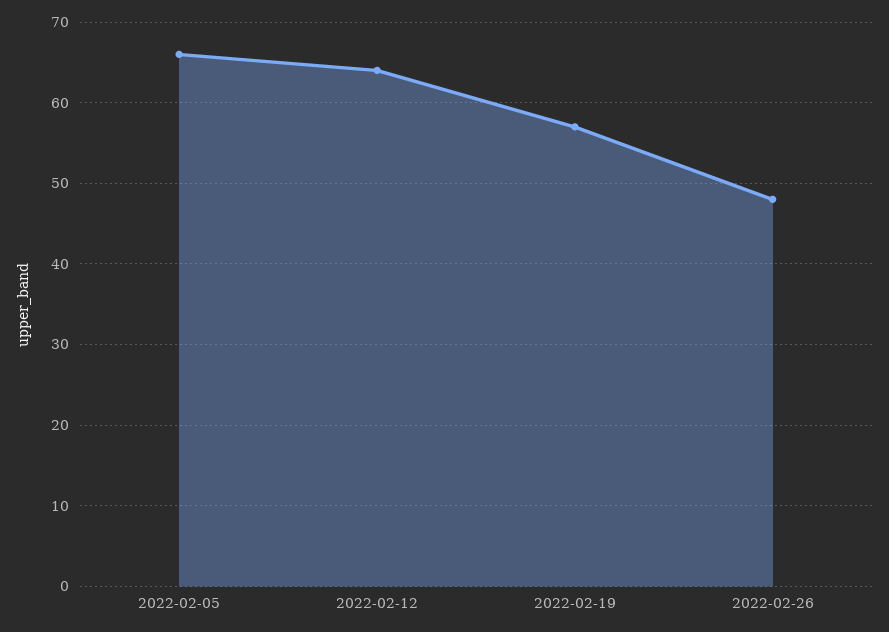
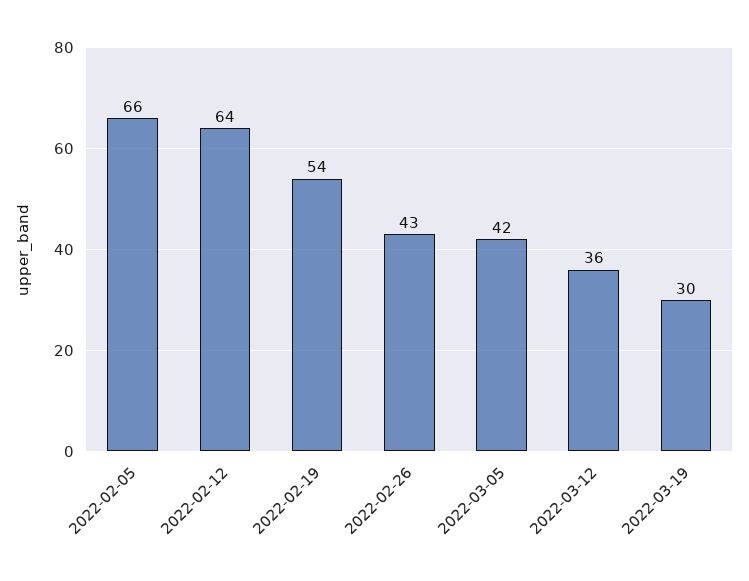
2022-02-19: 57 -> 54
2022-02-26: 48 -> 43
2022-03-05: none -> 42
2022-03-12: none -> 36
2022-03-19: none -> 30

